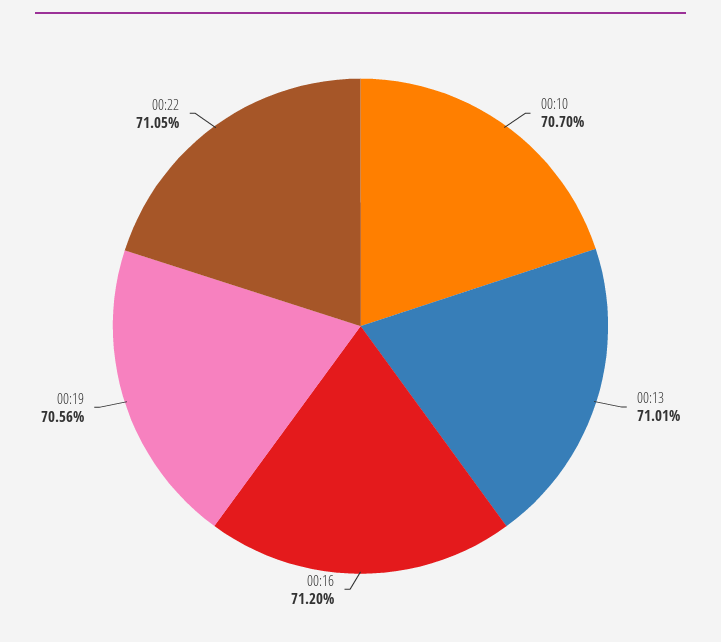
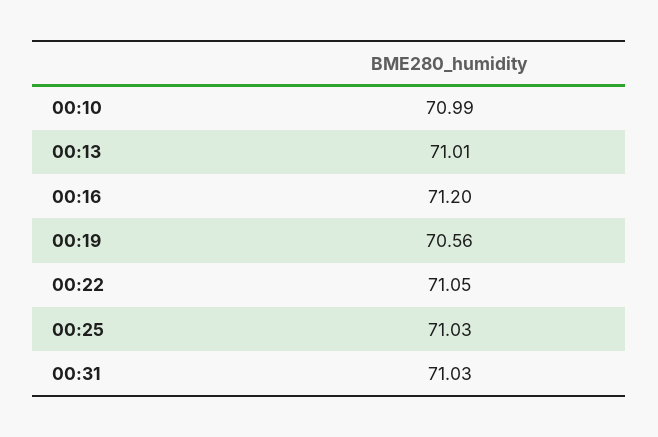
00:10: 70.7 -> 70.99
00:25: none -> 71.03
00:31: none -> 71.03

